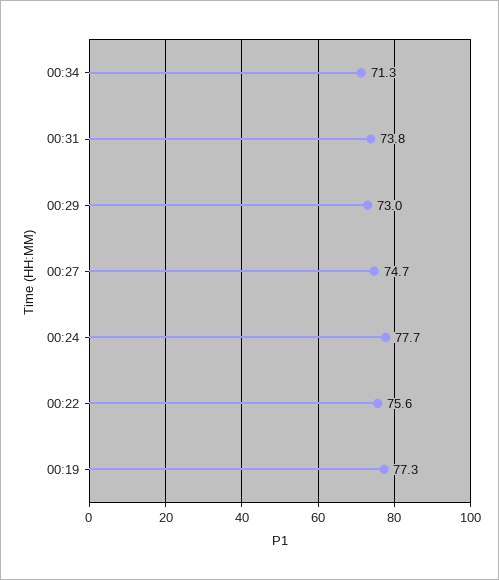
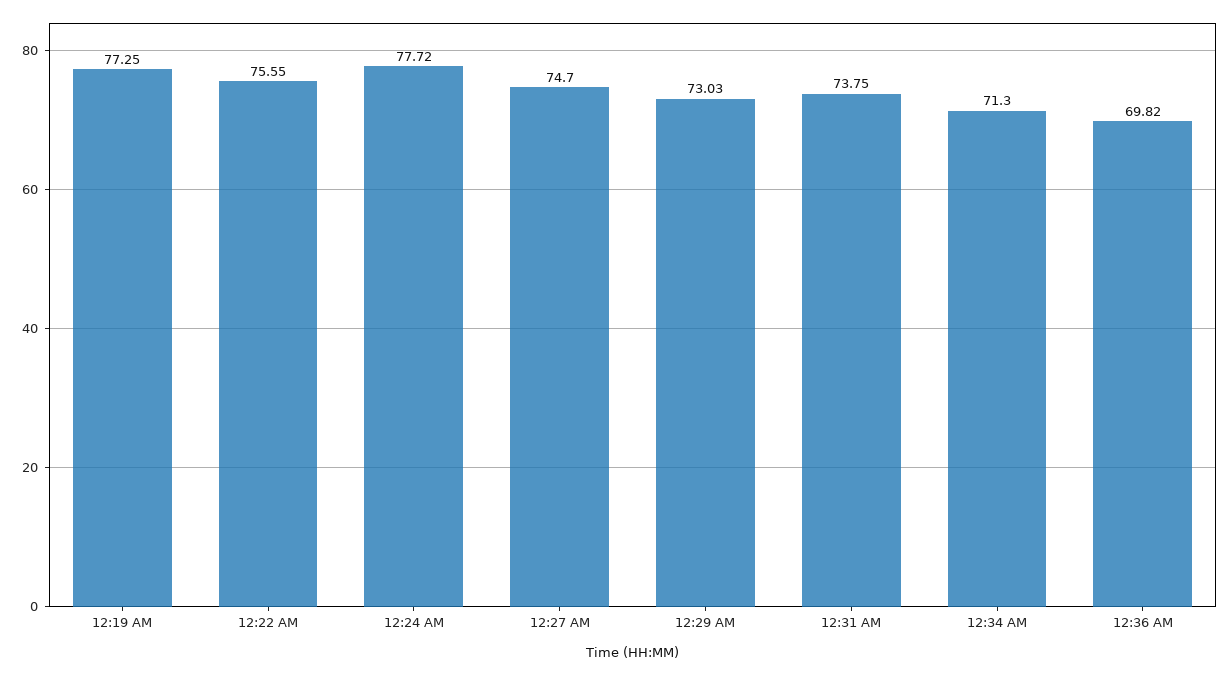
12:36 AM: none -> 69.82

